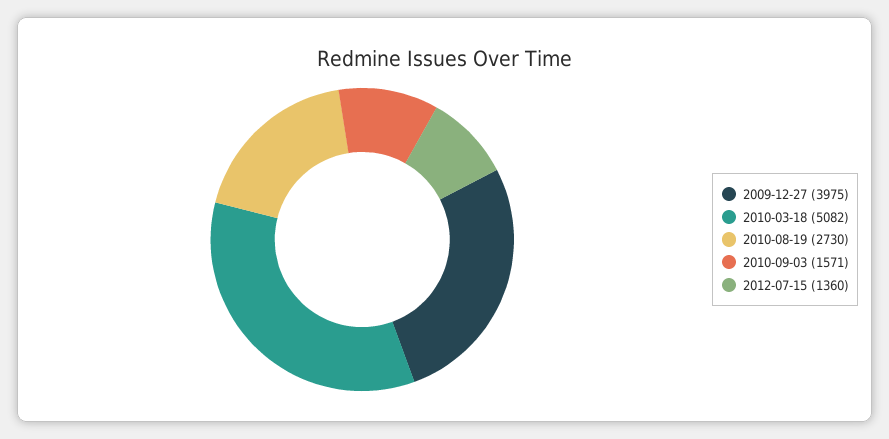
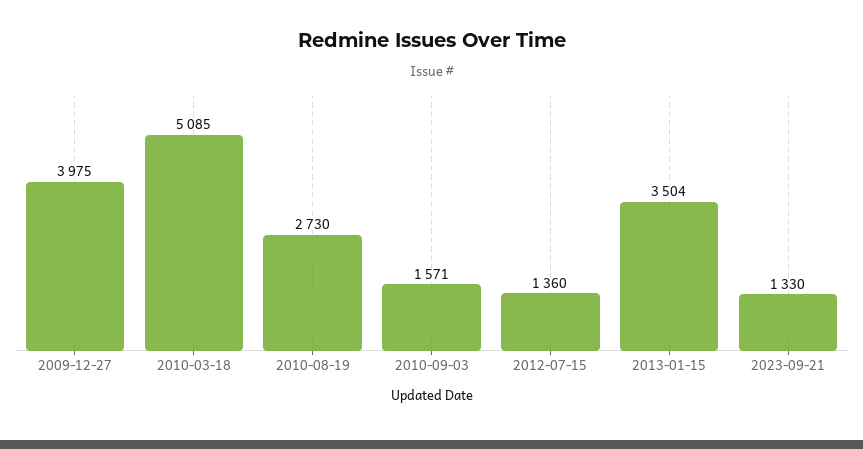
2010-03-18: 5082 -> 5085
2013-01-15: none -> 3504
2023-09-21: none -> 1330

